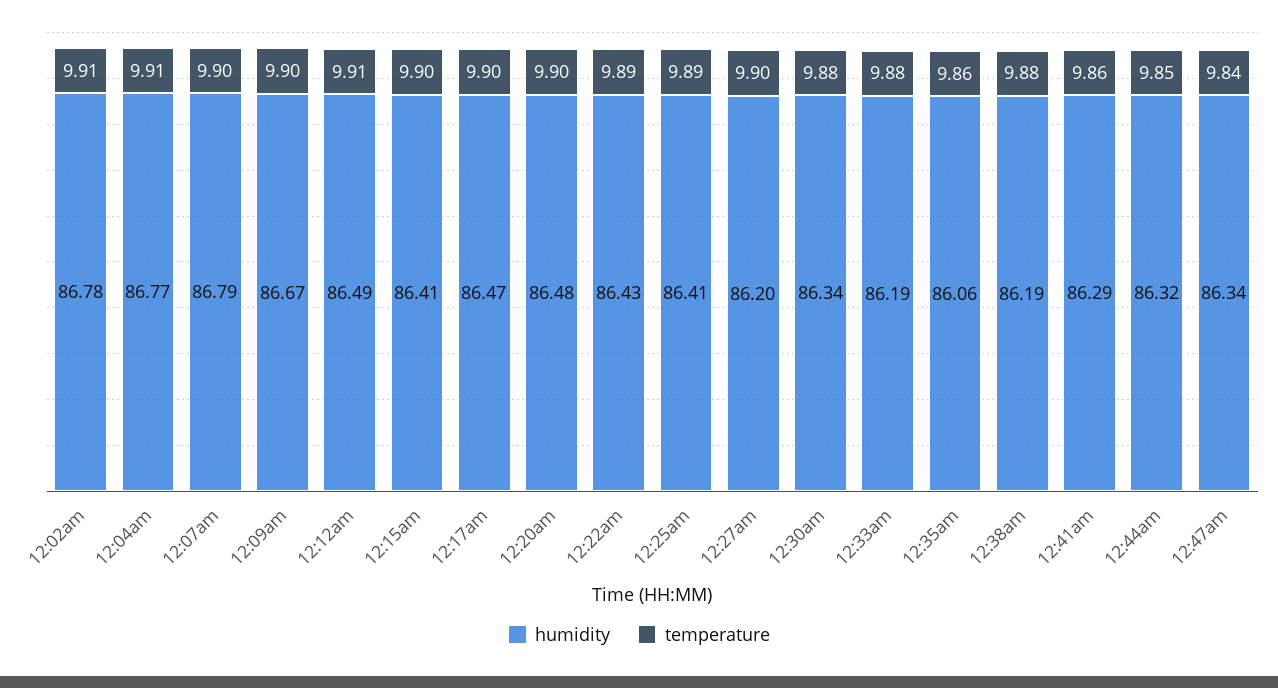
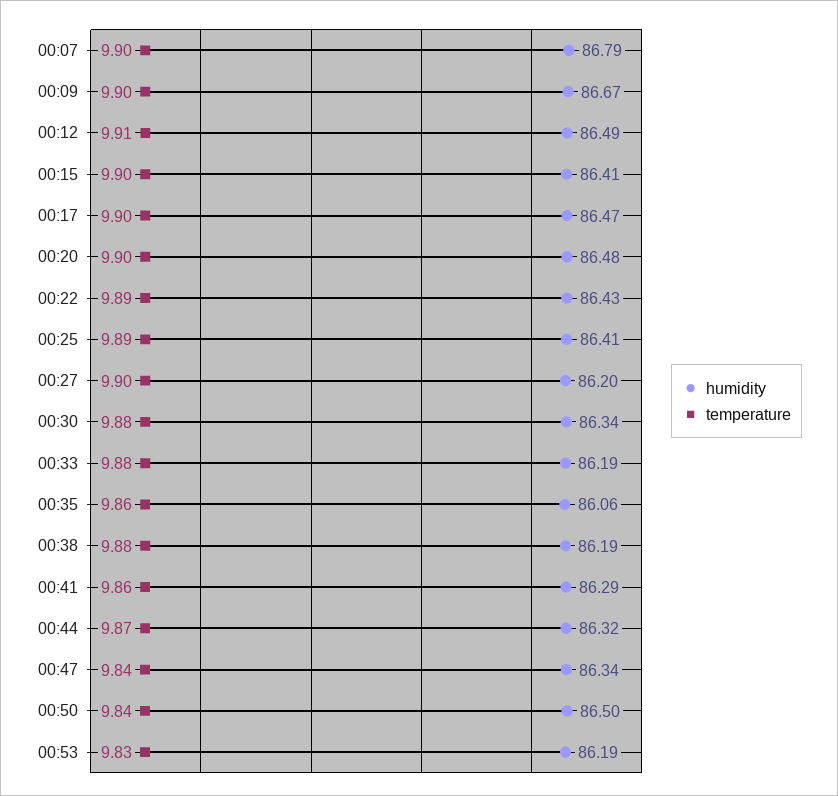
humidity, 12:02am: 86.78 -> none
temperature, 12:02am: 9.91 -> none
humidity, 12:04am: 86.77 -> none
temperature, 12:04am: 9.91 -> none
temperature, 12:44am: 9.85 -> 9.87
humidity, 00:50: none -> 86.5
temperature, 00:50: none -> 9.84
humidity, 00:53: none -> 86.19
temperature, 00:53: none -> 9.83

